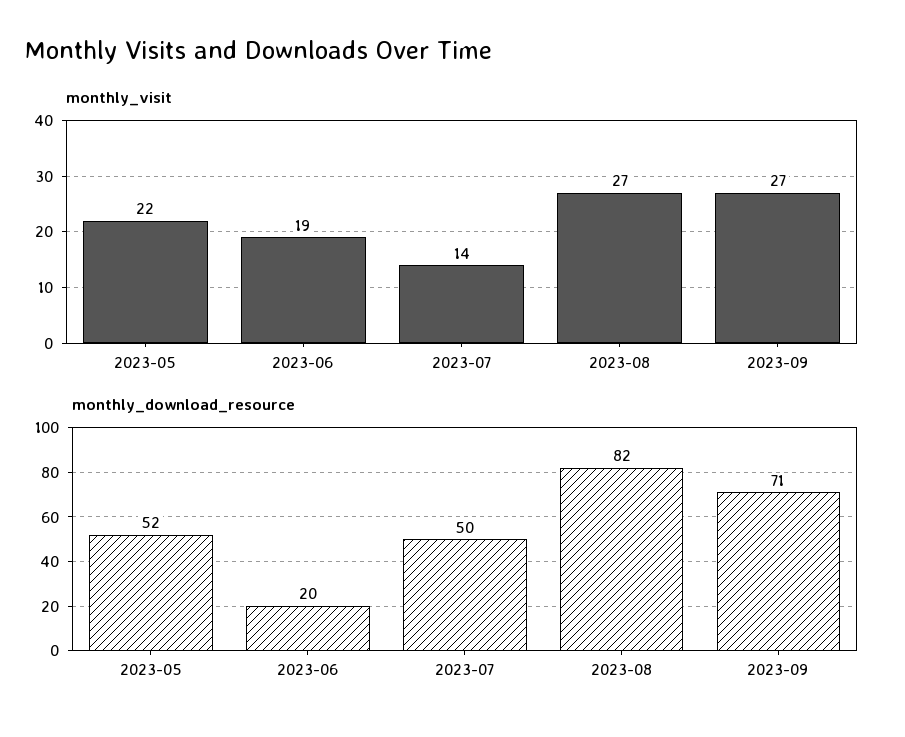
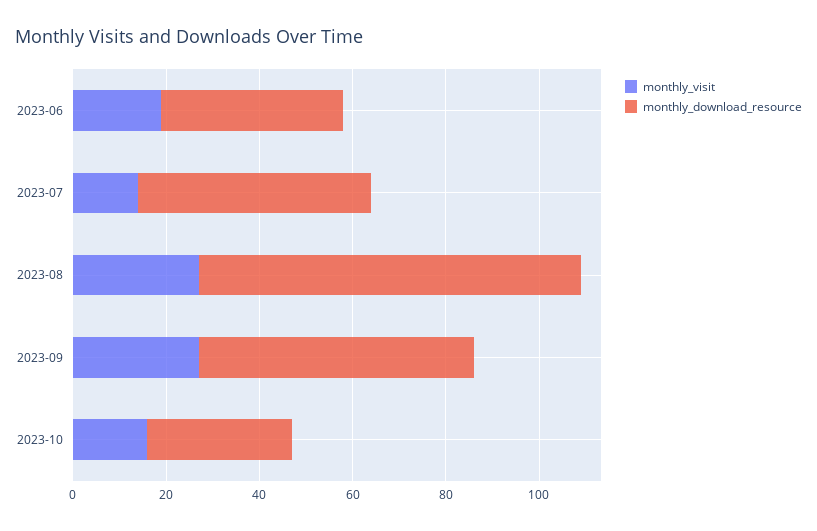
monthly_visit, 2023-05: 22 -> none
monthly_download_resource, 2023-05: 52 -> none
monthly_download_resource, 2023-06: 20 -> 40
monthly_download_resource, 2023-09: 71 -> 60
monthly_visit, 2023-10: none -> 15
monthly_download_resource, 2023-10: none -> 30

